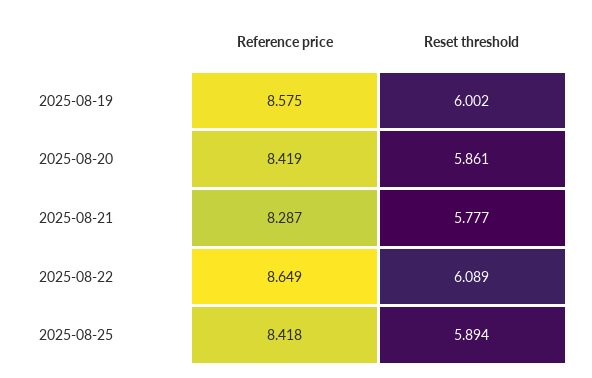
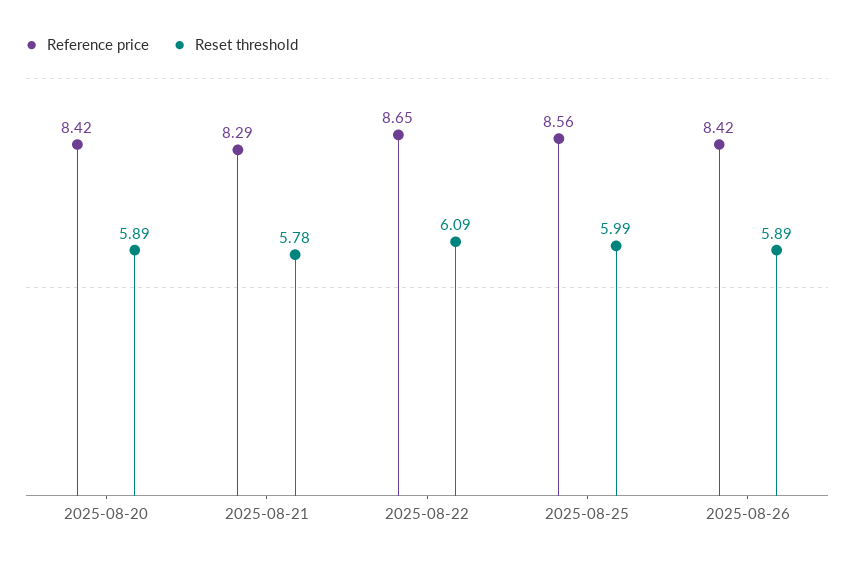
Reference price, 2025-08-19: 8.575 -> none
Reset threshold, 2025-08-19: 6.002 -> none
Reset threshold, 2025-08-20: 5.861 -> 5.89
Reference price, 2025-08-25: 8.418 -> 8.56
Reset threshold, 2025-08-25: 5.894 -> 5.99
Reference price, 2025-08-26: none -> 8.42
Reset threshold, 2025-08-26: none -> 5.89

